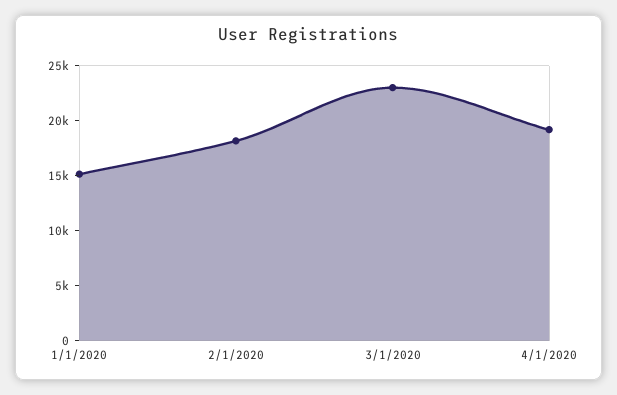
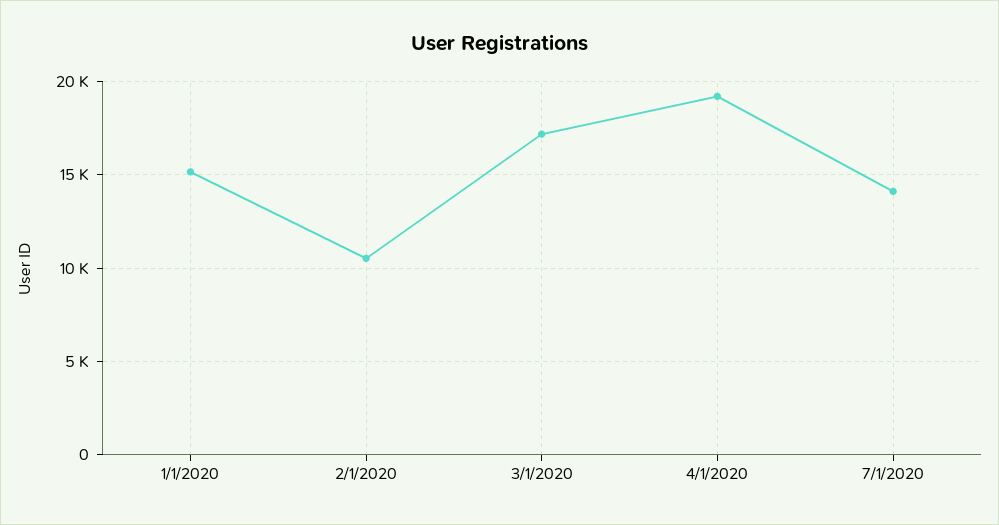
2/1/2020: 18000 -> 10500
3/1/2020: 23000 -> 17000
7/1/2020: none -> 14000

